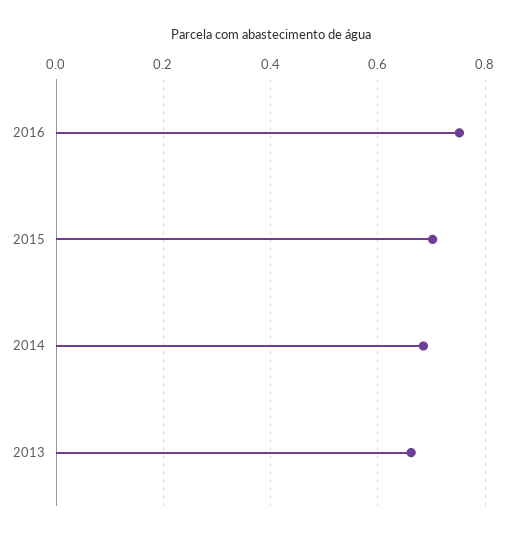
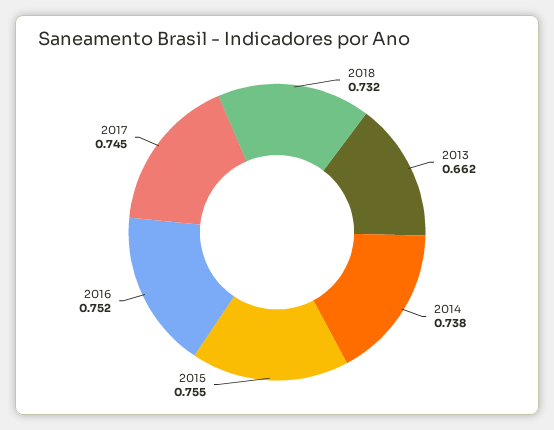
2015: 0.7 -> 0.755
2014: 0.68 -> 0.738
2018: none -> 0.732
2017: none -> 0.745

